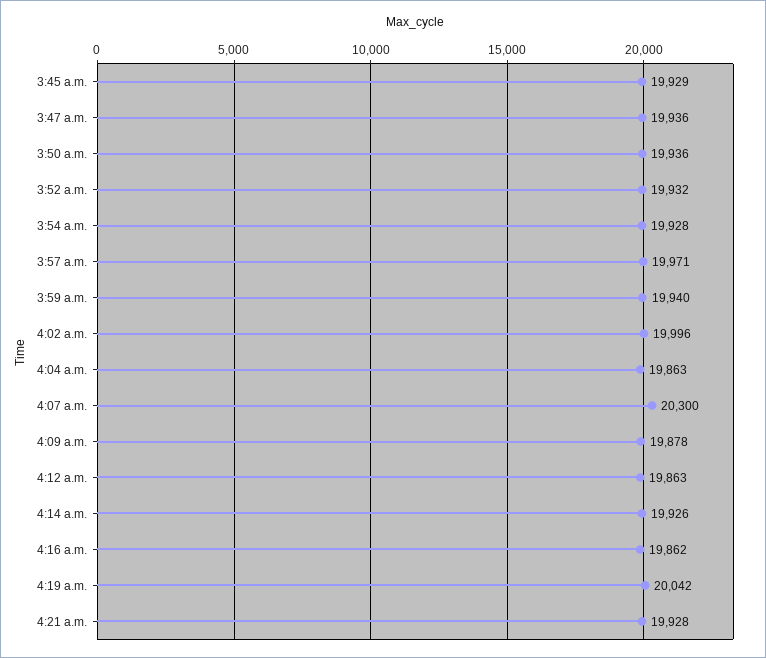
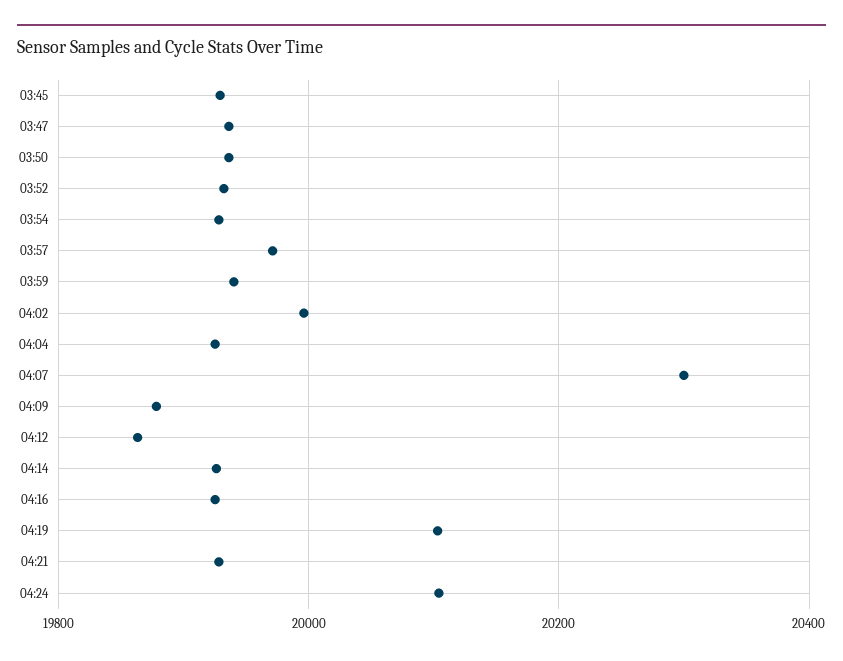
4:04 a.m.: 19863 -> 19920
4:16 a.m.: 19862 -> 19920
4:19 a.m.: 20042 -> 20100
04:24: none -> 20100

